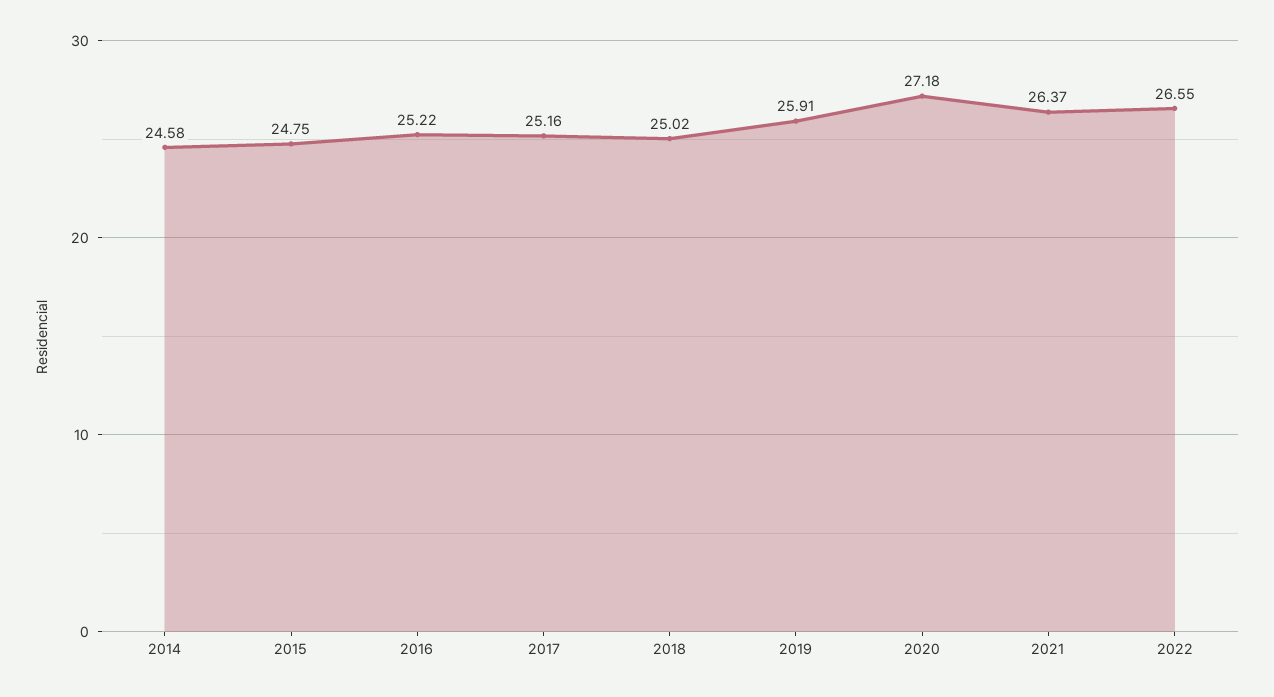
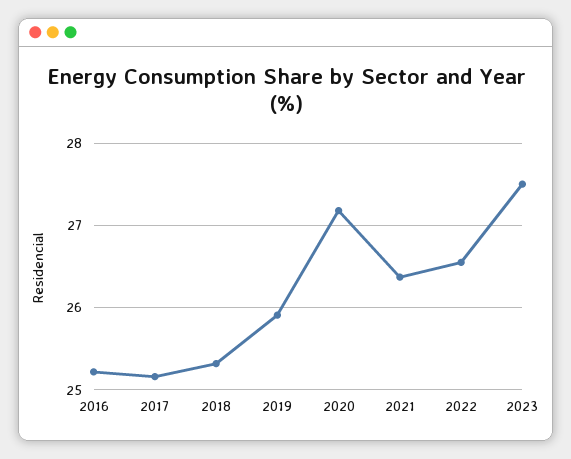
2014: 24.58 -> none
2015: 24.75 -> none
2018: 25.02 -> 25.3
2023: none -> 27.5

